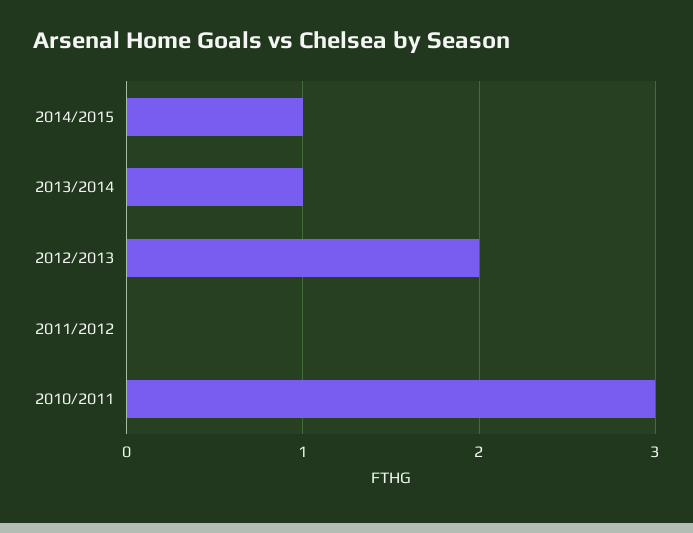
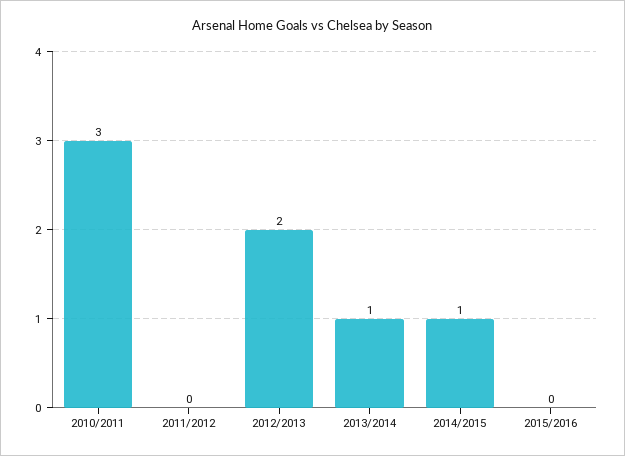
2015/2016: none -> 0

